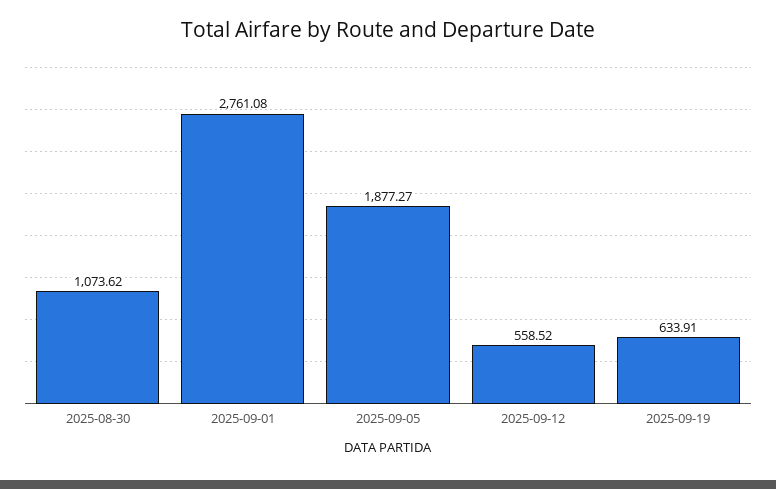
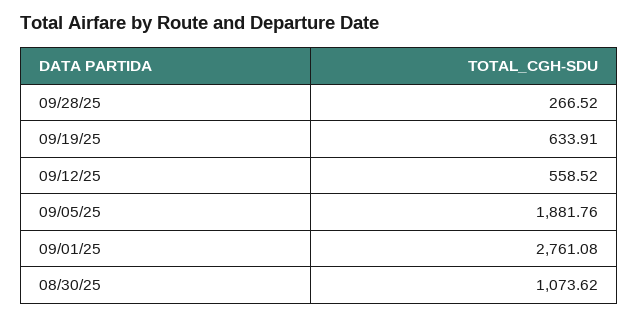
2025-09-05: 1877.27 -> 1881.76
09/28/25: none -> 266.52

